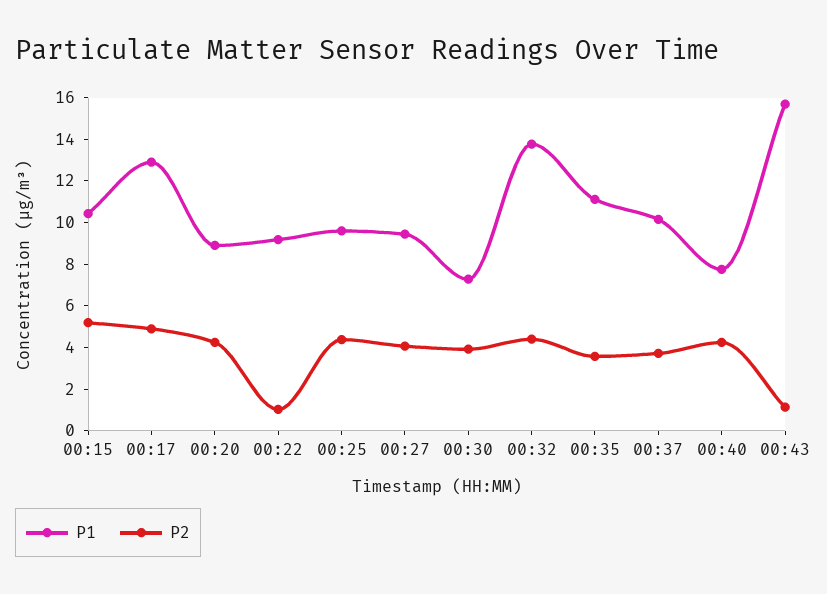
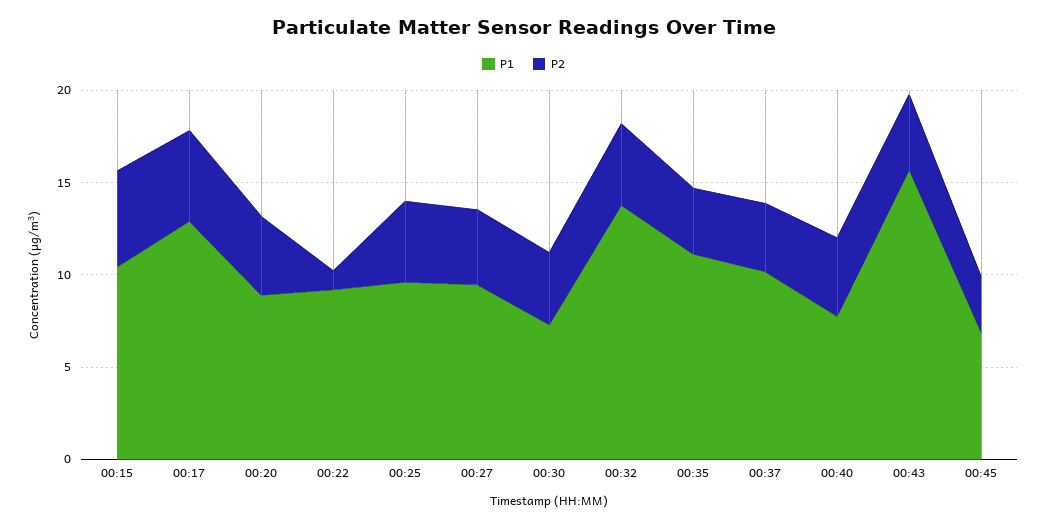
P2, 00:43: 1 -> 4
P1, 00:45: none -> 7
P2, 00:45: none -> 3

